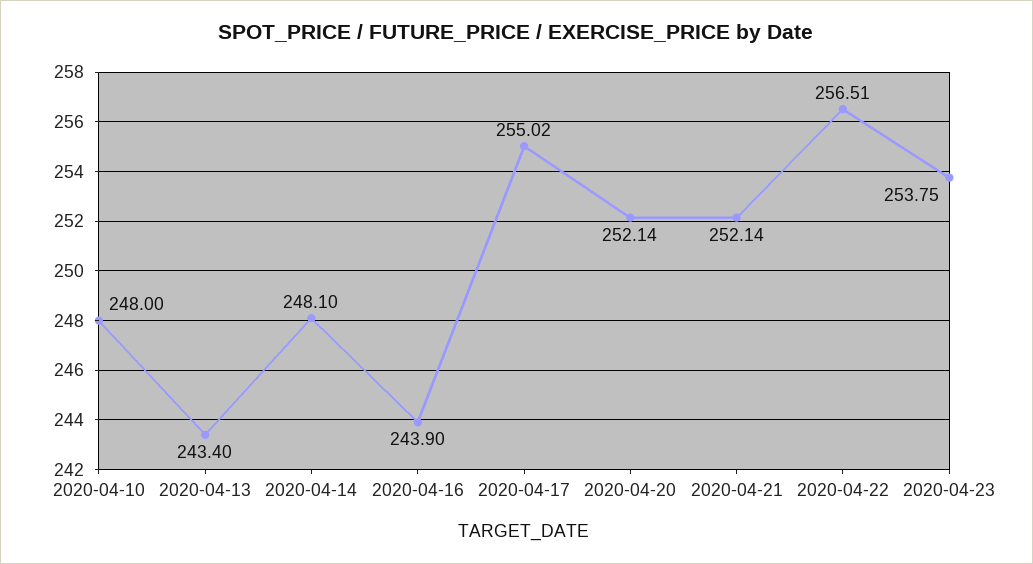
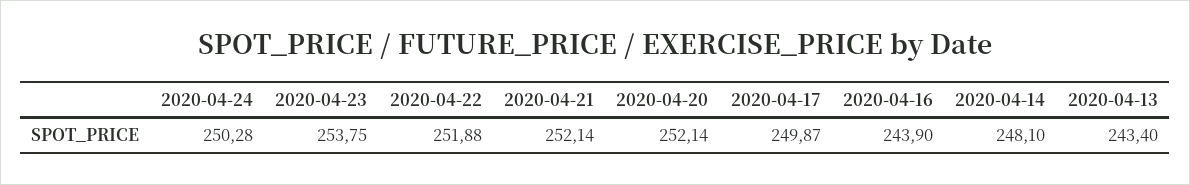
2020-04-10: 248 -> none
2020-04-17: 255.02 -> 249.87
2020-04-22: 256.51 -> 251.88
2020-04-24: none -> 250.28

